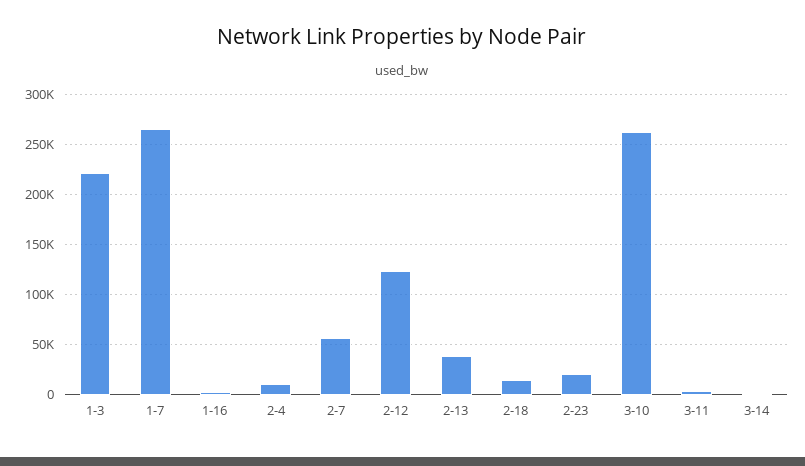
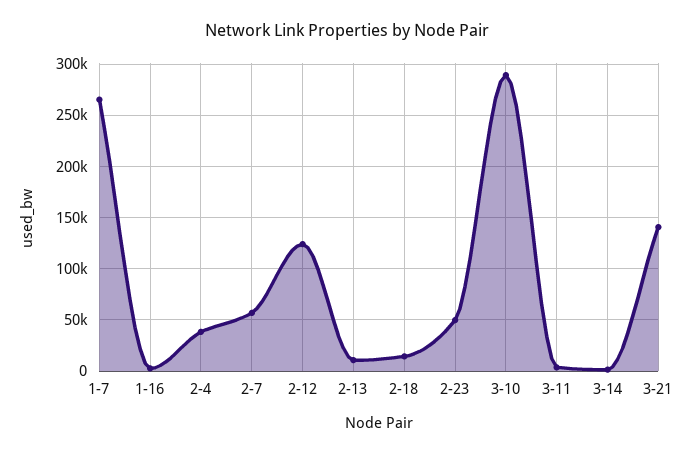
1-3: 220000 -> none
2-4: 10000 -> 40000
2-13: 40000 -> 10000
2-23: 20000 -> 50000
3-10: 260000 -> 290000
3-21: none -> 140000

